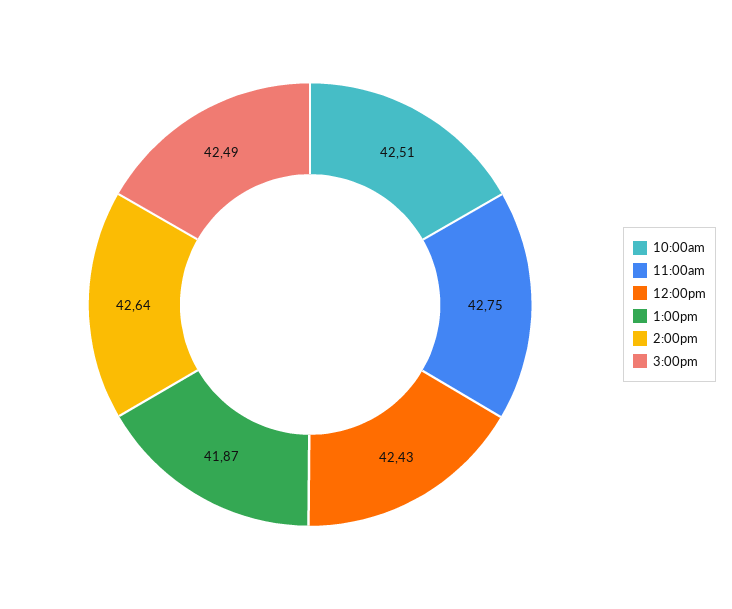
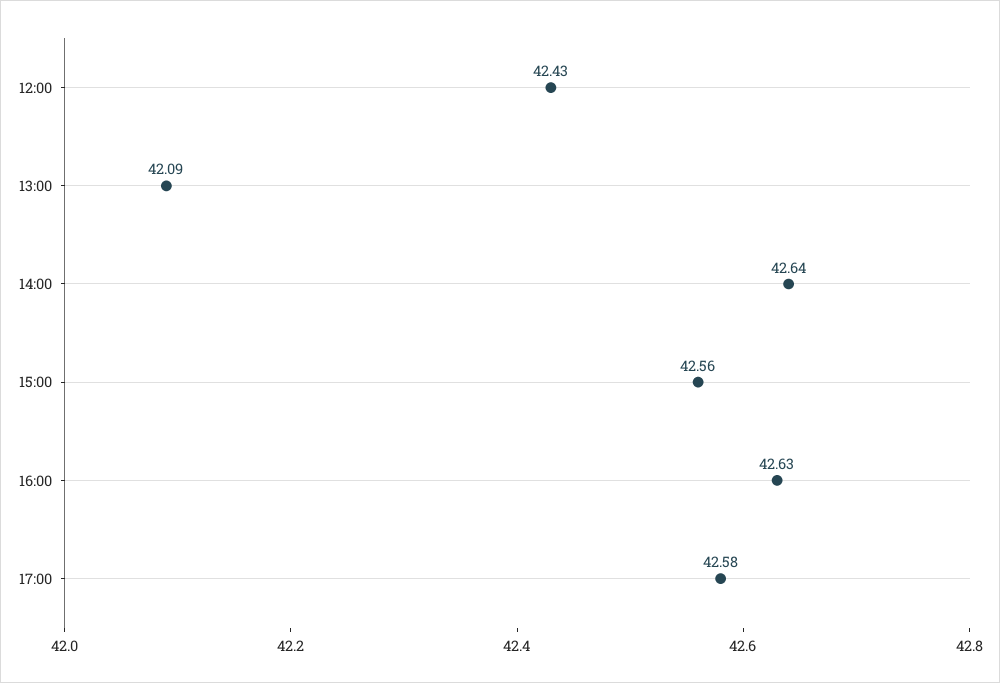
10:00am: 42.51 -> none
11:00am: 42.75 -> none
1:00pm: 41.87 -> 42.09
3:00pm: 42.49 -> 42.56
16:00: none -> 42.63
17:00: none -> 42.58

